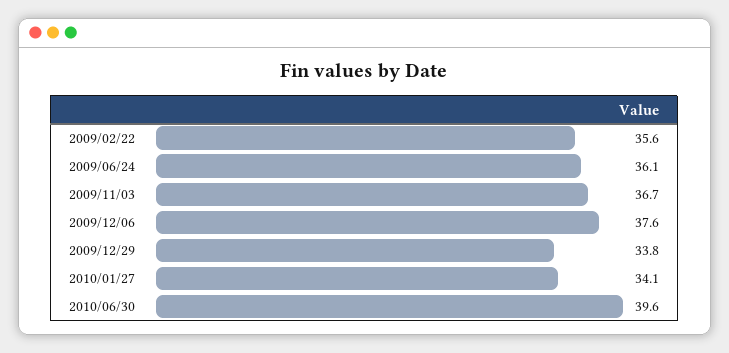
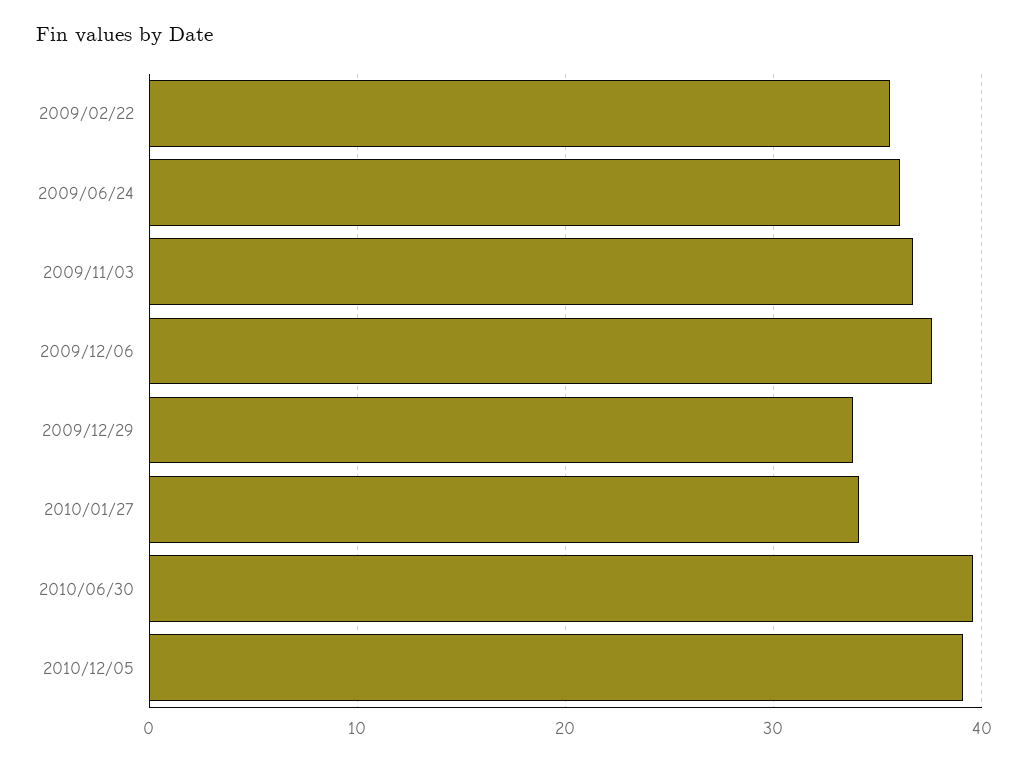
2010/12/05: none -> 39

